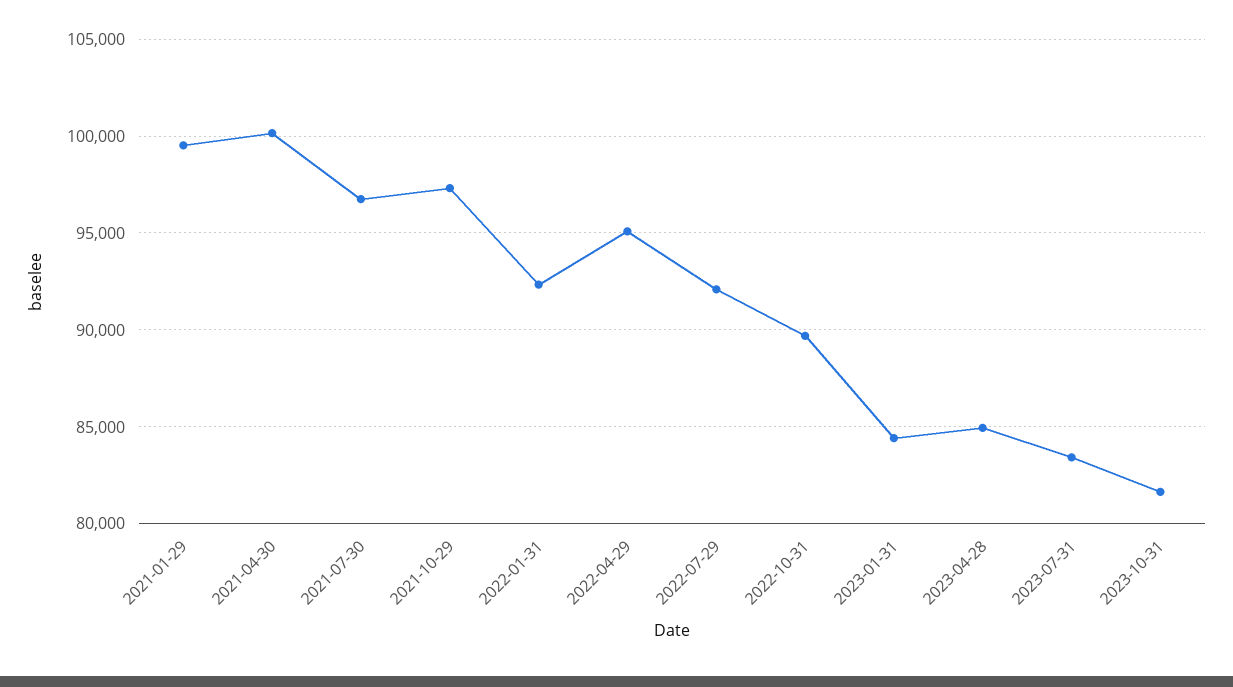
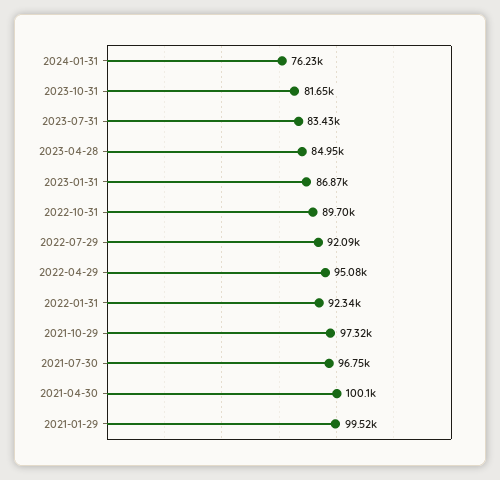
2023-01-31: 84500 -> 86870
2024-01-31: none -> 76230

